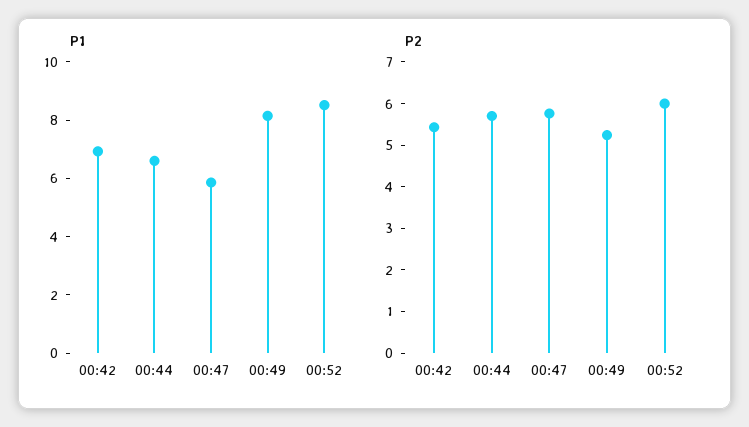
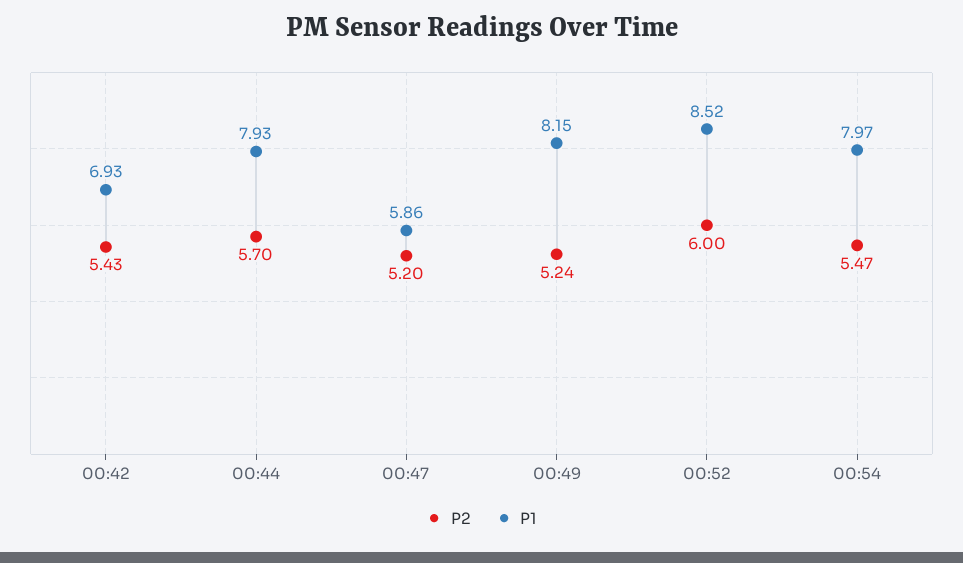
P1, 00:44: 6.5 -> 7.93
P2, 00:47: 5.8 -> 5.2
P2, 00:54: none -> 5.47
P1, 00:54: none -> 7.97

